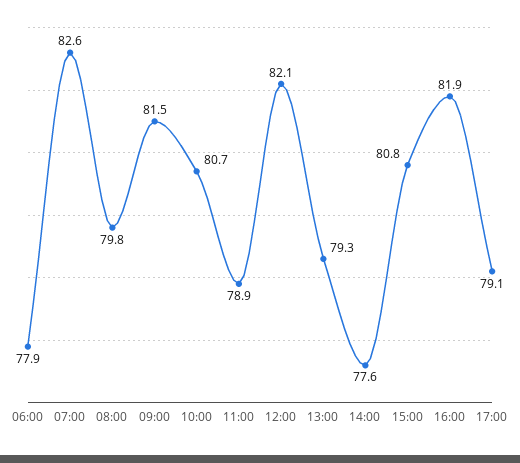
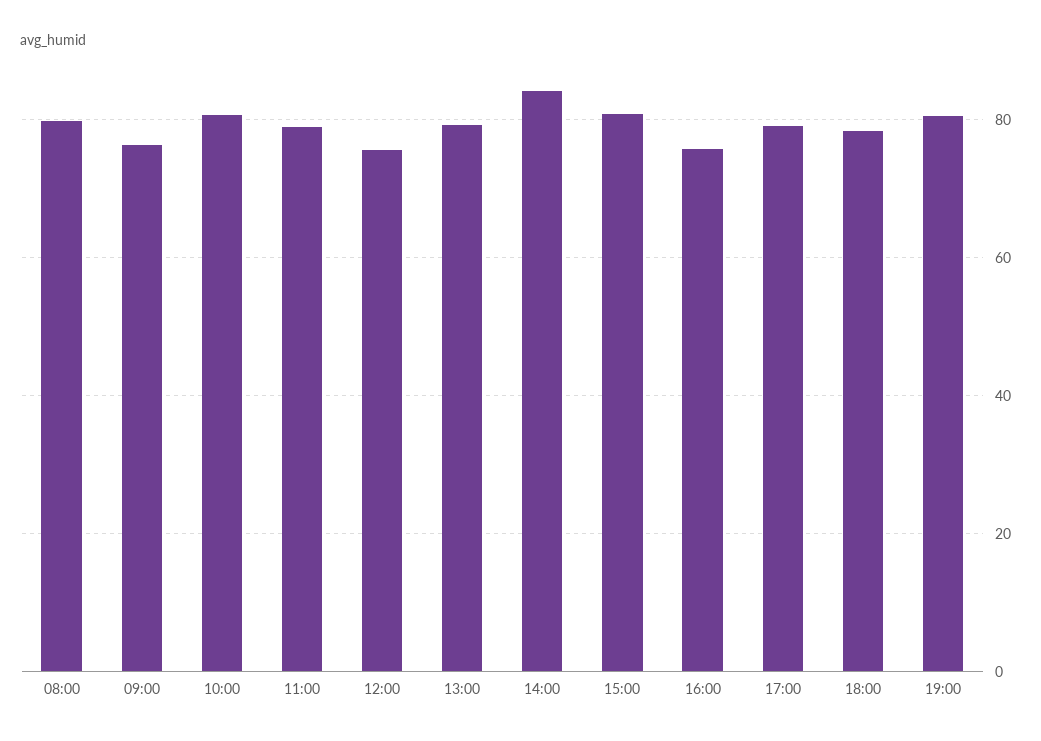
06:00: 77.9 -> none
07:00: 82.6 -> none
09:00: 81.5 -> 76
12:00: 82.1 -> 76
14:00: 77.6 -> 84
16:00: 81.9 -> 76
18:00: none -> 78
19:00: none -> 80

